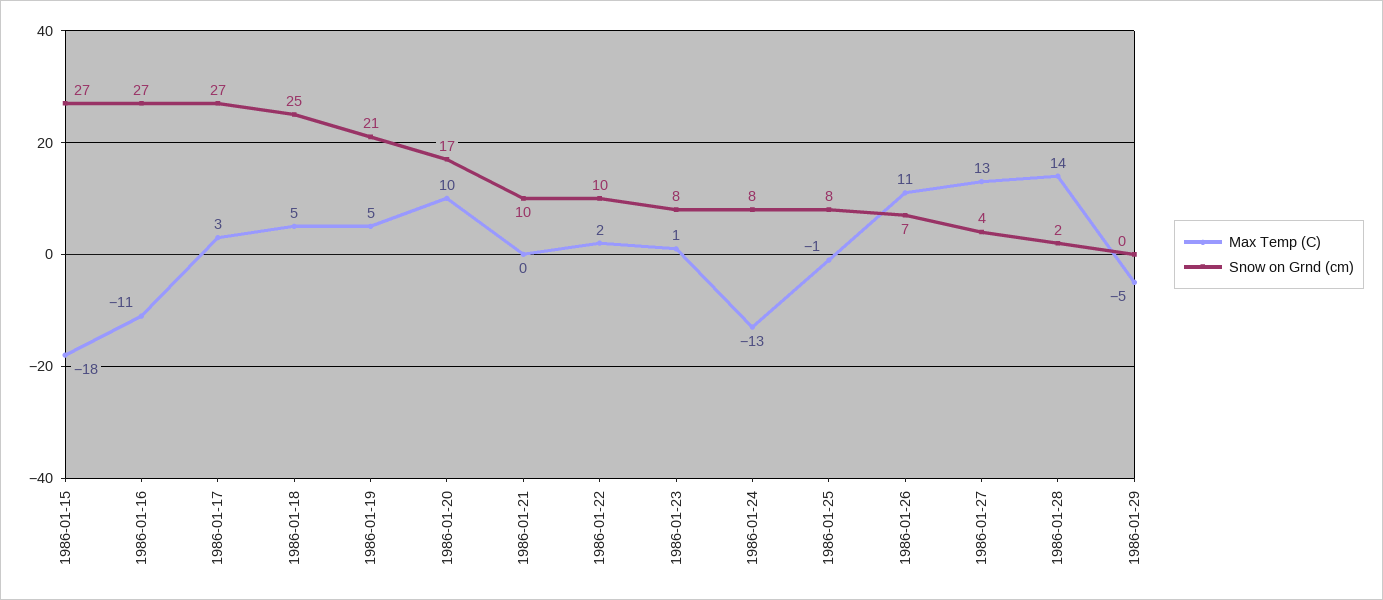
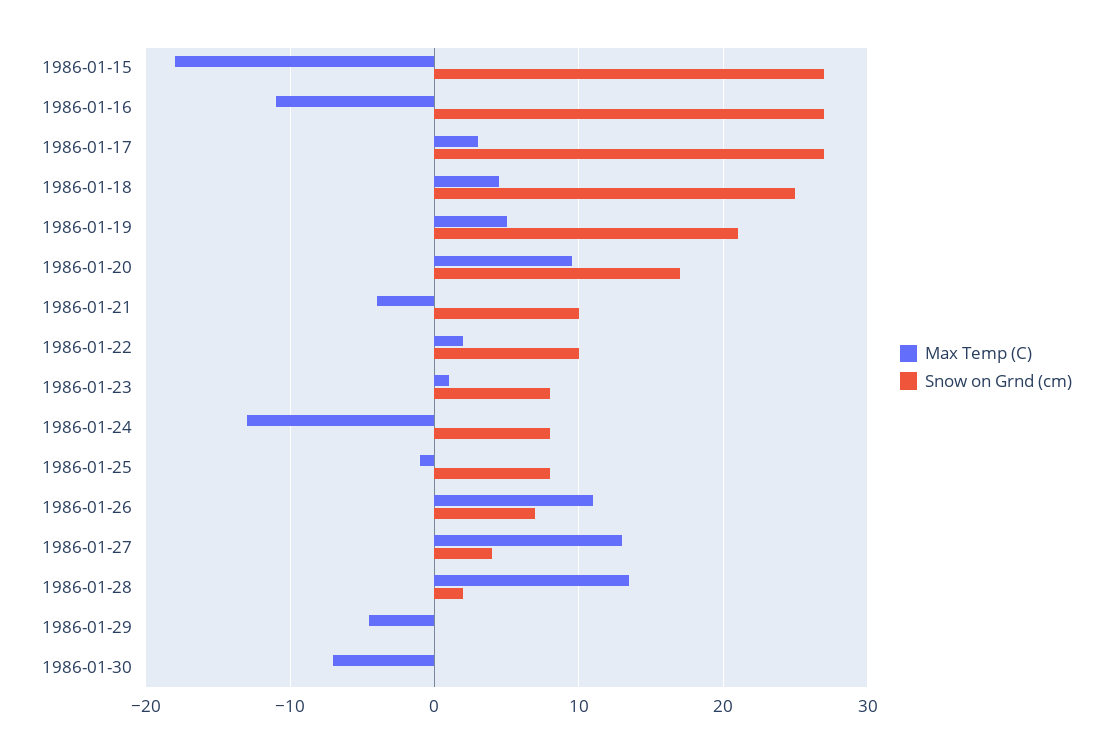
Max Temp (C), 1986-01-21: 0 -> -4
Max Temp (C), 1986-01-30: none -> -7
Snow on Grnd (cm), 1986-01-30: none -> 0

